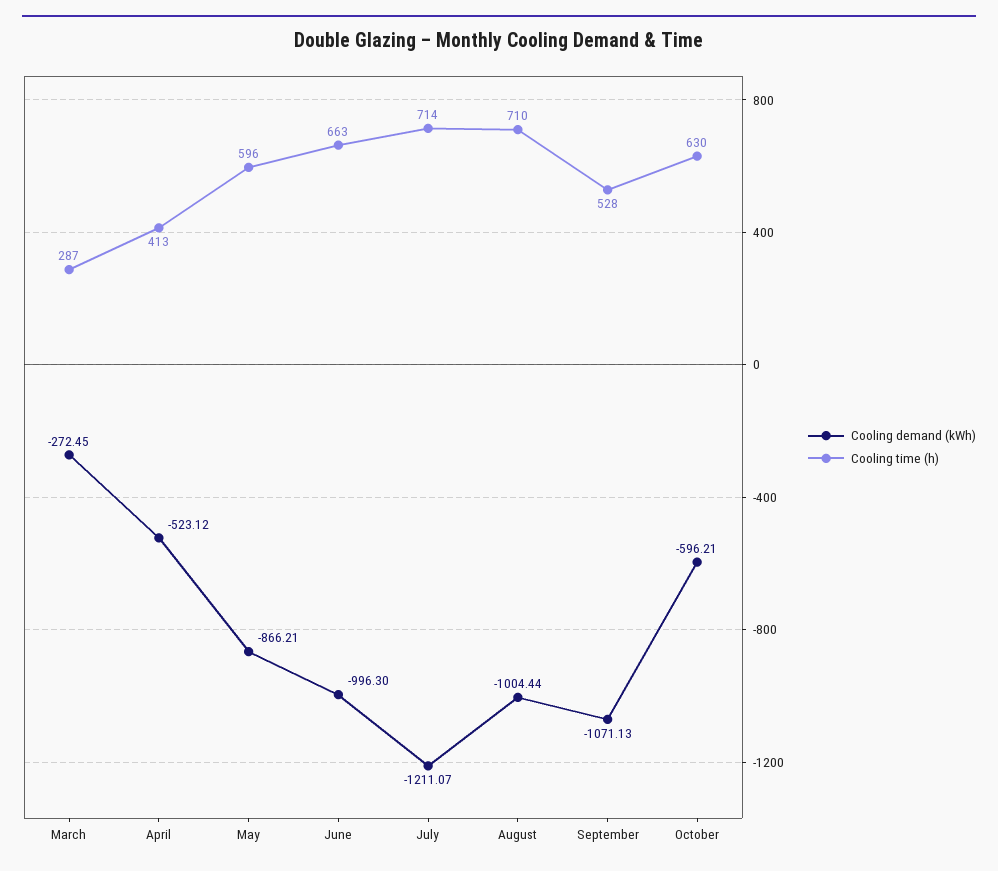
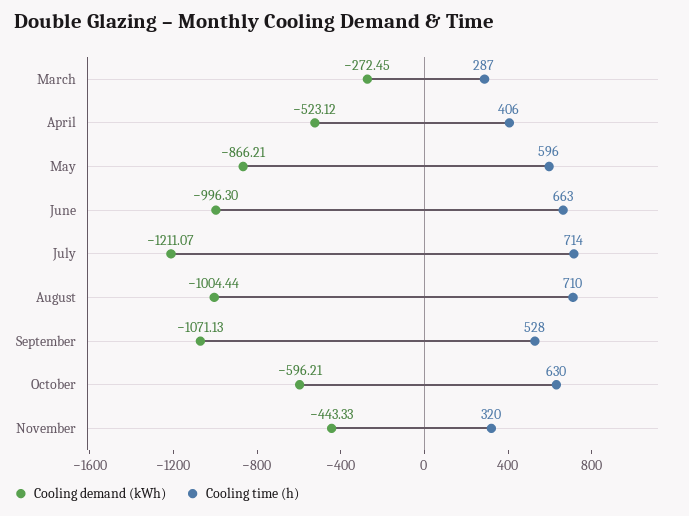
Cooling time (h), April: 413 -> 406
Cooling demand (kWh), November: none -> -443.33
Cooling time (h), November: none -> 320

